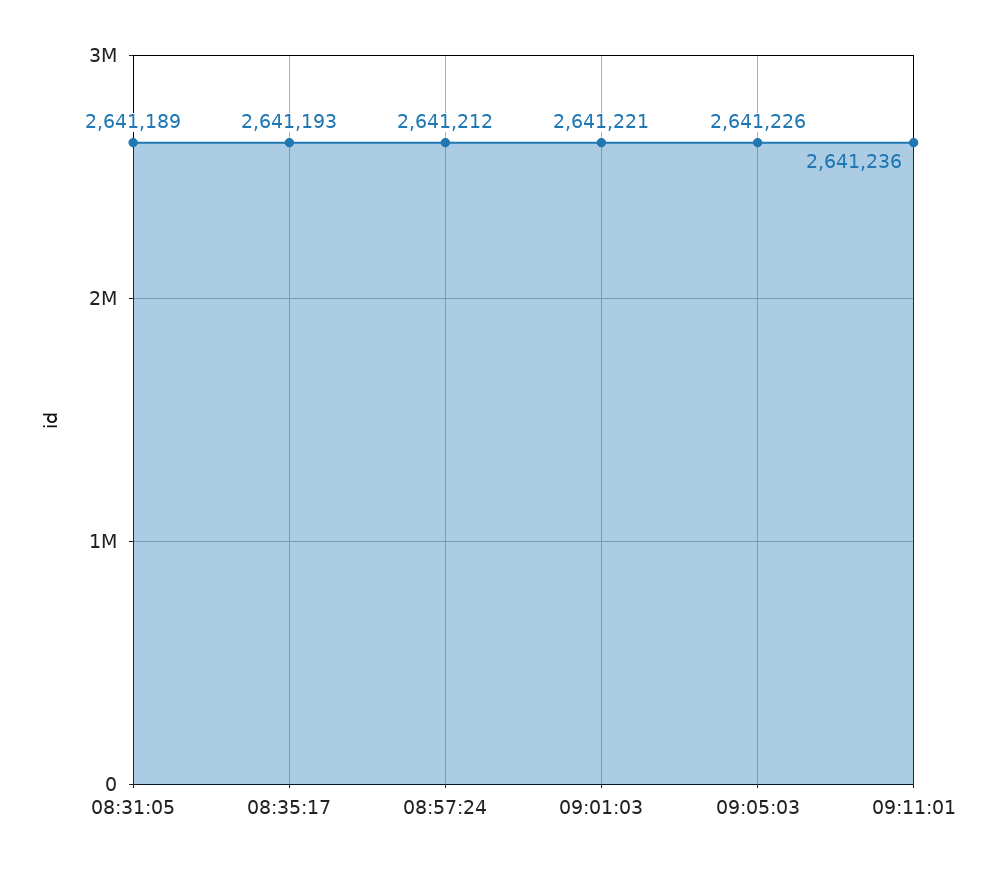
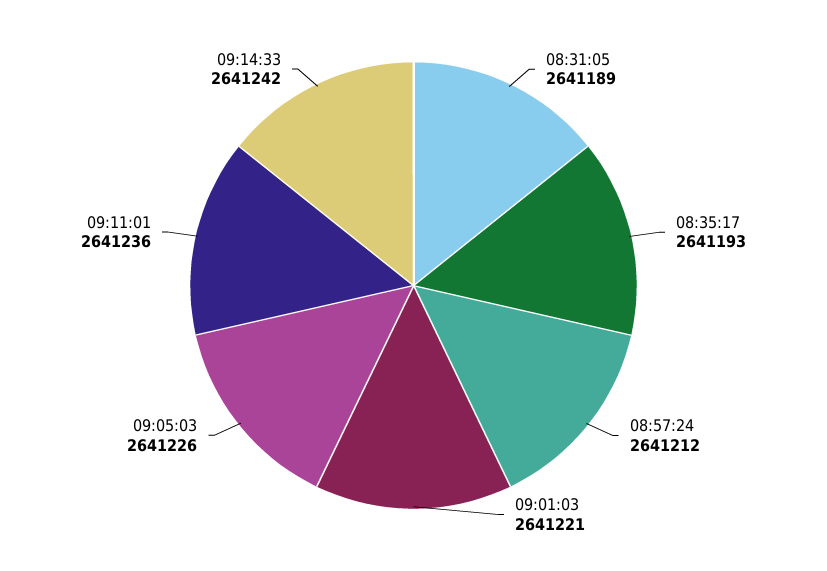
09:14:33: none -> 2641242

